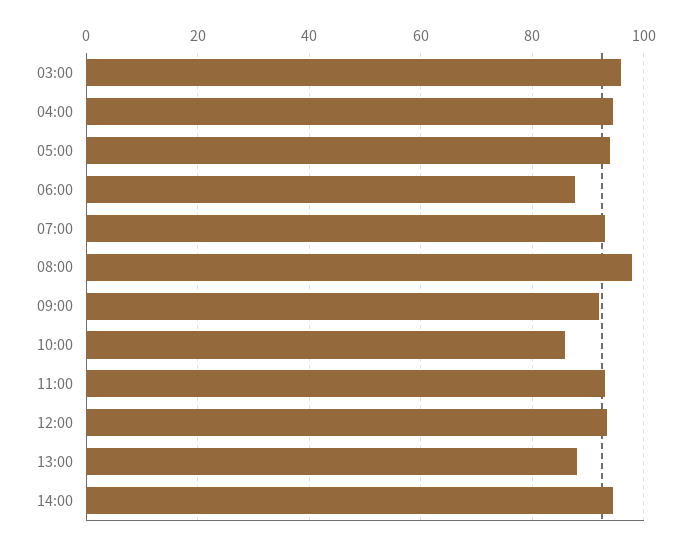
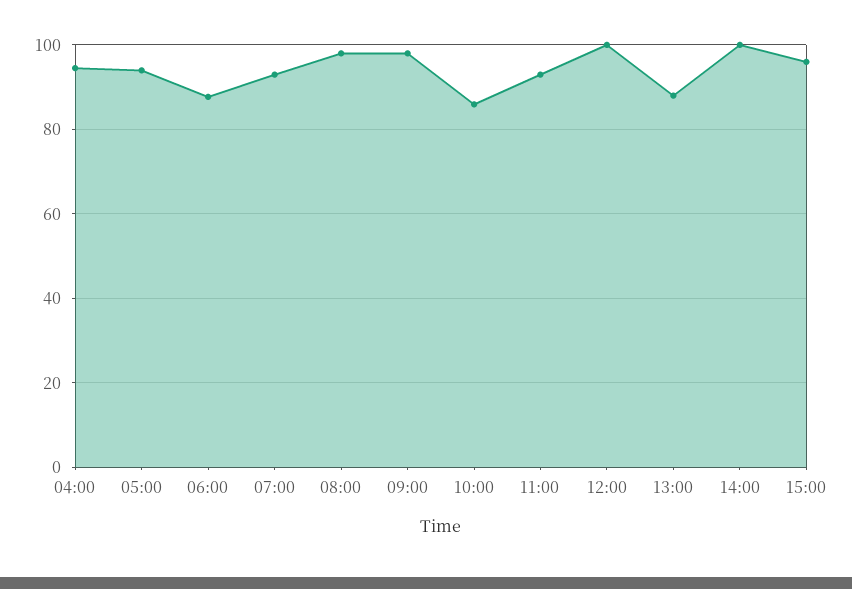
03:00: 96 -> none
09:00: 92 -> 98
12:00: 94 -> 100
14:00: 94 -> 100
15:00: none -> 96

